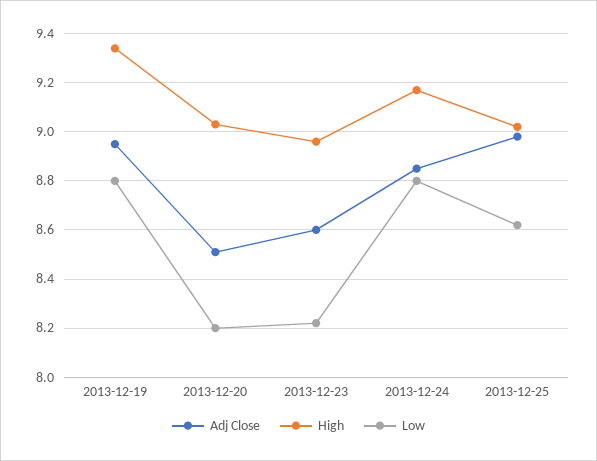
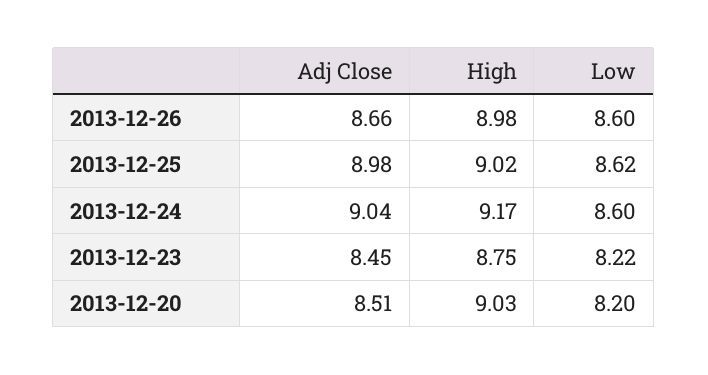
Adj Close, 2013-12-19: 8.95 -> none
High, 2013-12-19: 9.35 -> none
Low, 2013-12-19: 8.8 -> none
Adj Close, 2013-12-23: 8.6 -> 8.45
High, 2013-12-23: 8.95 -> 8.75
Adj Close, 2013-12-24: 8.85 -> 9.04
Low, 2013-12-24: 8.8 -> 8.6
Adj Close, 2013-12-26: none -> 8.66
High, 2013-12-26: none -> 8.98
Low, 2013-12-26: none -> 8.6

